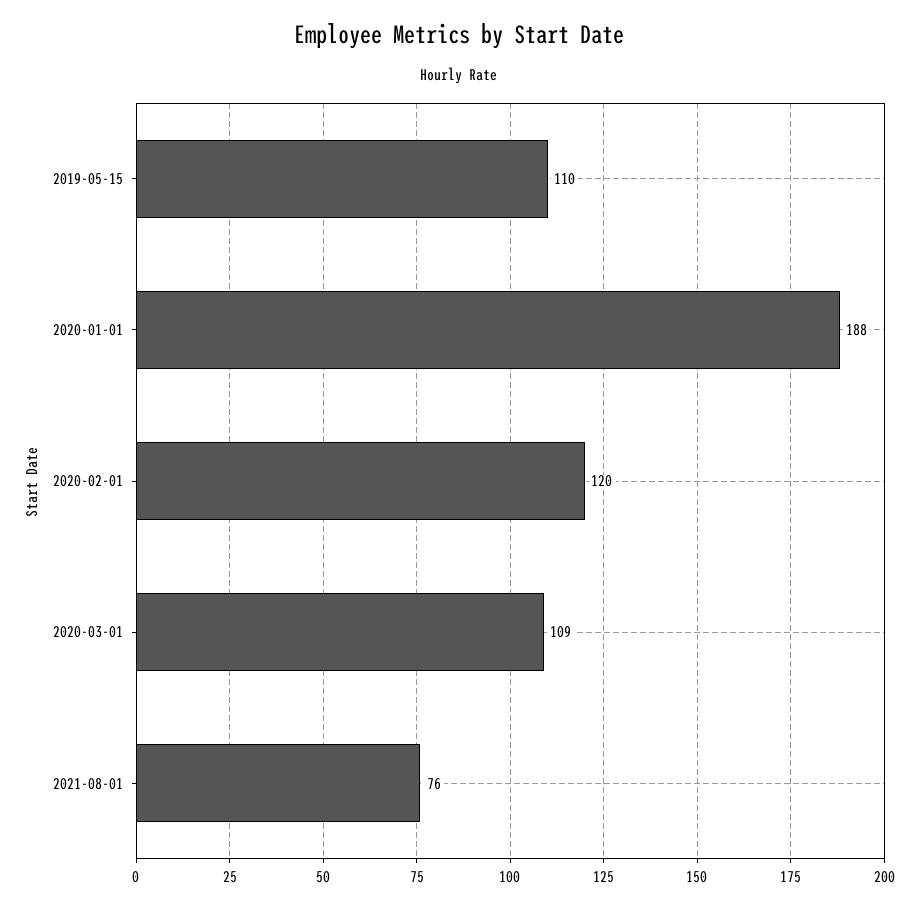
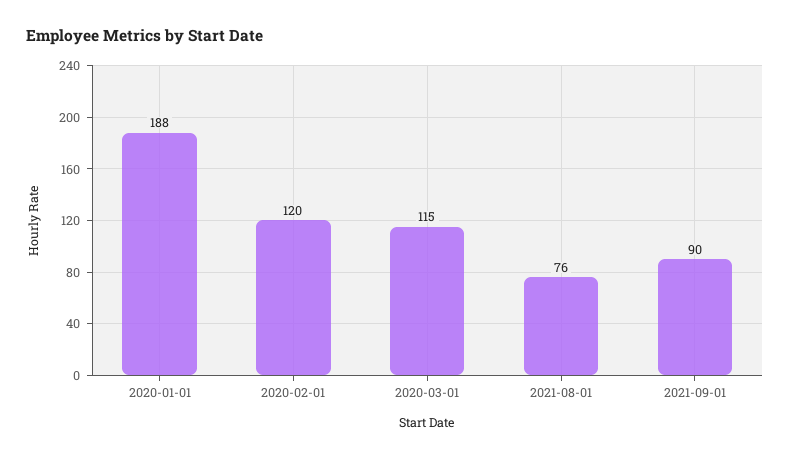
2019-05-15: 110 -> none
2020-03-01: 109 -> 115
2021-09-01: none -> 90

